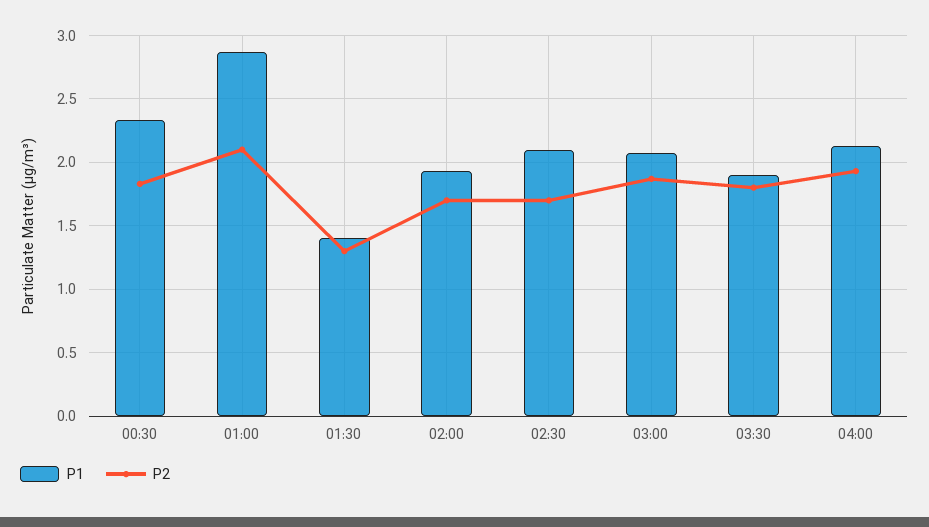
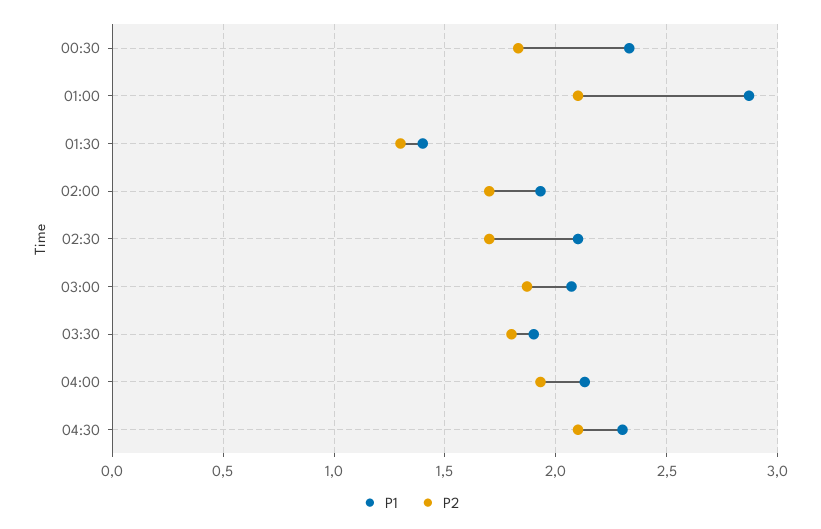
P1, 04:30: none -> 2.3
P2, 04:30: none -> 2.1

